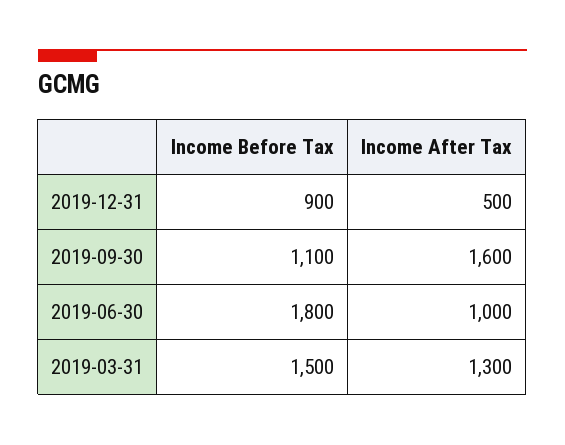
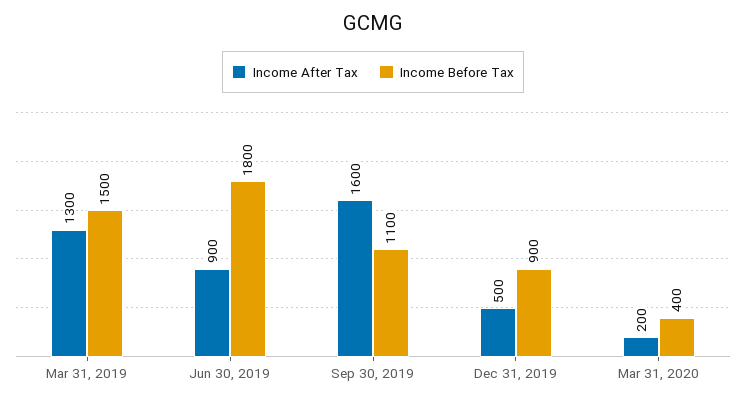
Income After Tax, 2019-06-30: 1000 -> 900
Income After Tax, Mar 31, 2020: none -> 200
Income Before Tax, Mar 31, 2020: none -> 400

